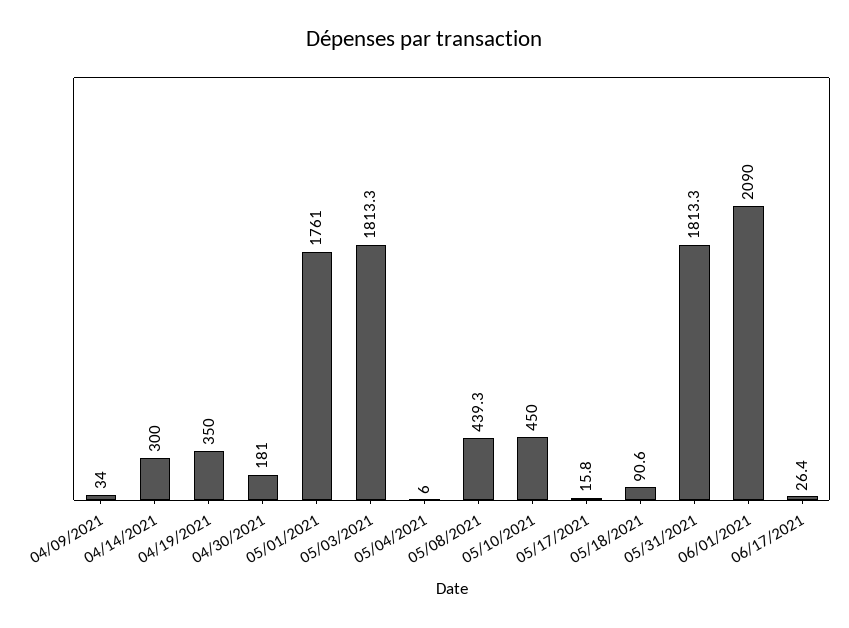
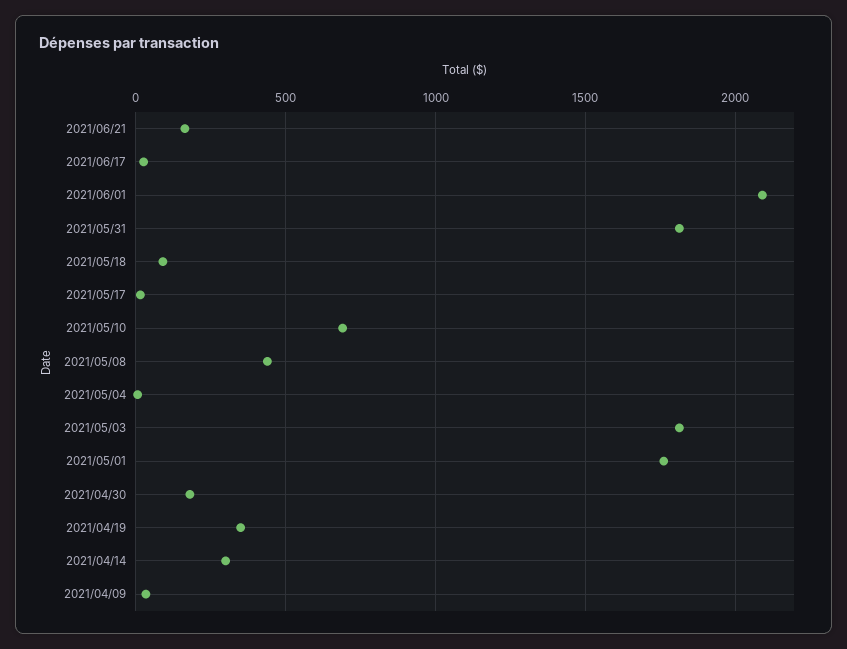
05/10/2021: 450 -> 700
2021/06/21: none -> 150

